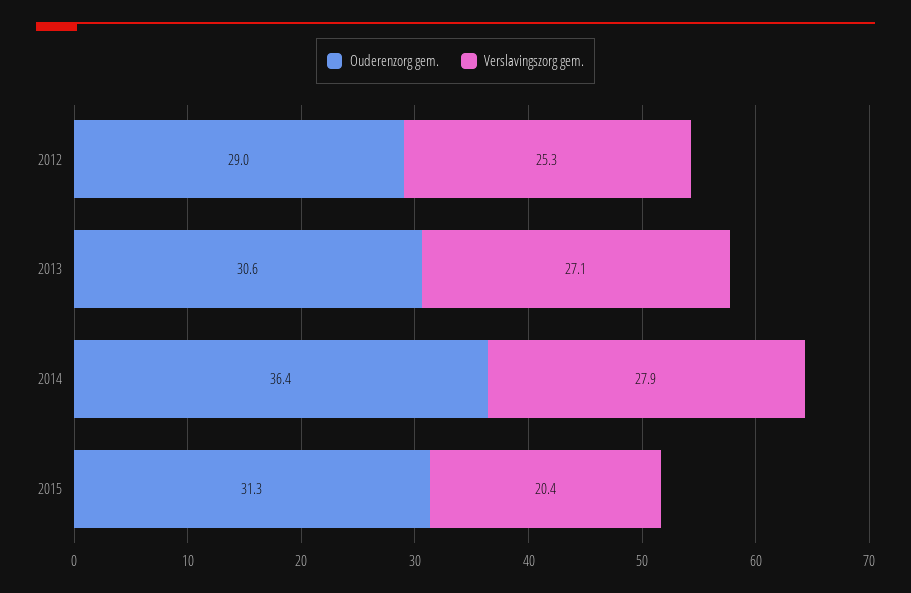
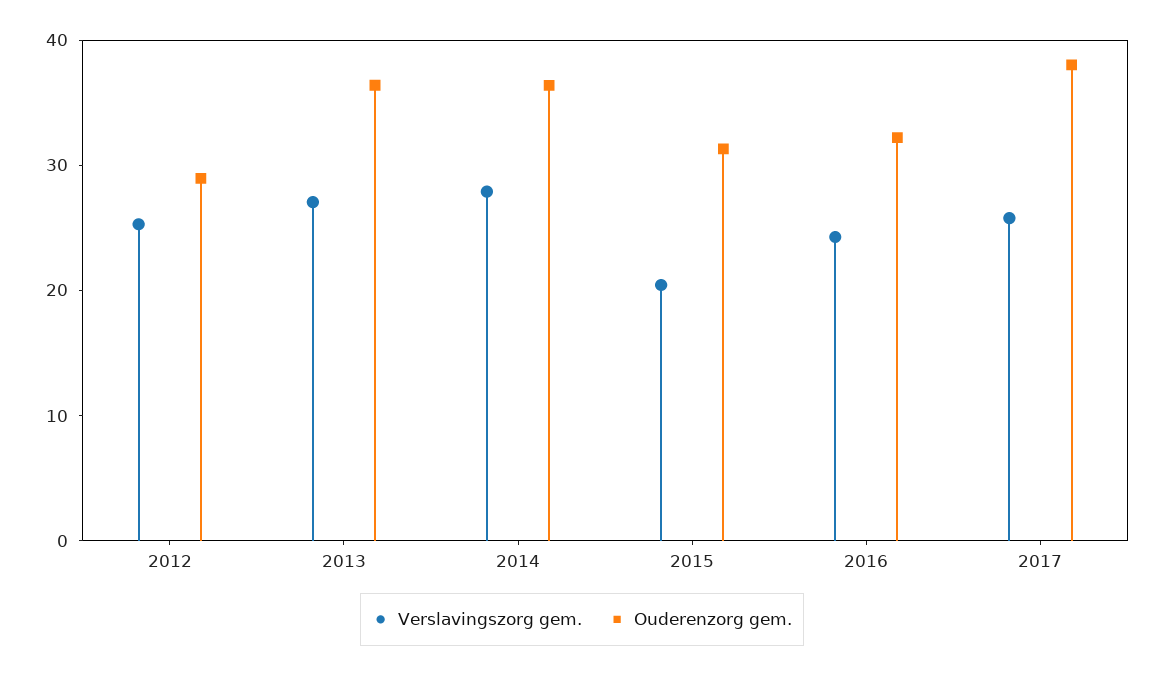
Ouderenzorg gem., 2013: 30.6 -> 36
Verslavingszorg gem., 2016: none -> 24
Ouderenzorg gem., 2016: none -> 32
Verslavingszorg gem., 2017: none -> 26
Ouderenzorg gem., 2017: none -> 38

